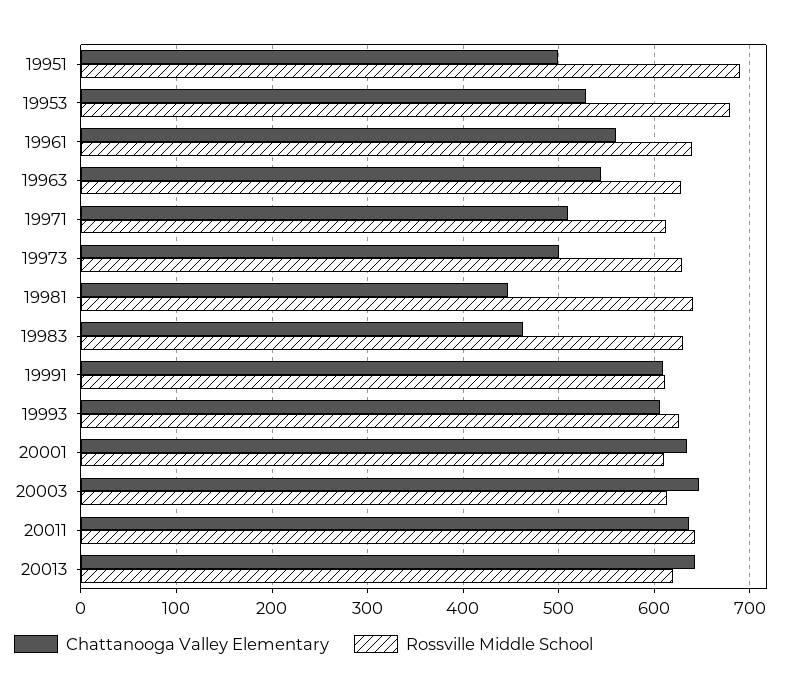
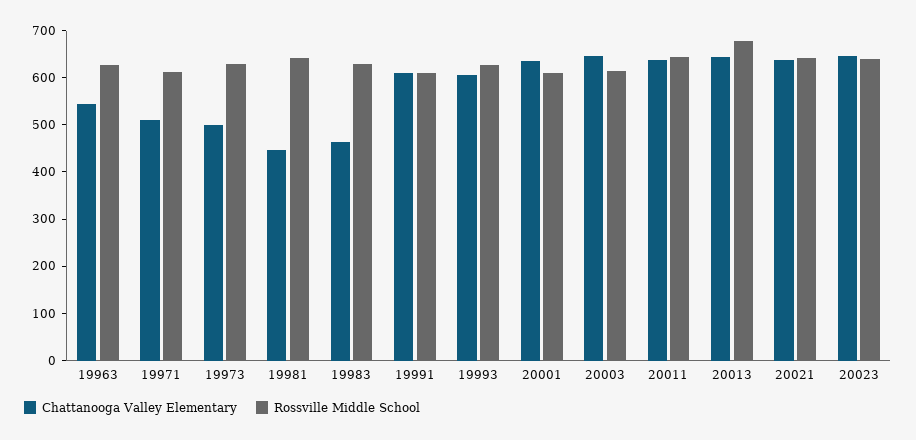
Chattanooga Valley Elementary, 19951: 500 -> none
Rossville Middle School, 19951: 690 -> none
Chattanooga Valley Elementary, 19953: 530 -> none
Rossville Middle School, 19953: 680 -> none
Chattanooga Valley Elementary, 19961: 560 -> none
Rossville Middle School, 19961: 640 -> none
Rossville Middle School, 20013: 620 -> 680
Chattanooga Valley Elementary, 20021: none -> 640
Rossville Middle School, 20021: none -> 640
Chattanooga Valley Elementary, 20023: none -> 640
Rossville Middle School, 20023: none -> 640

